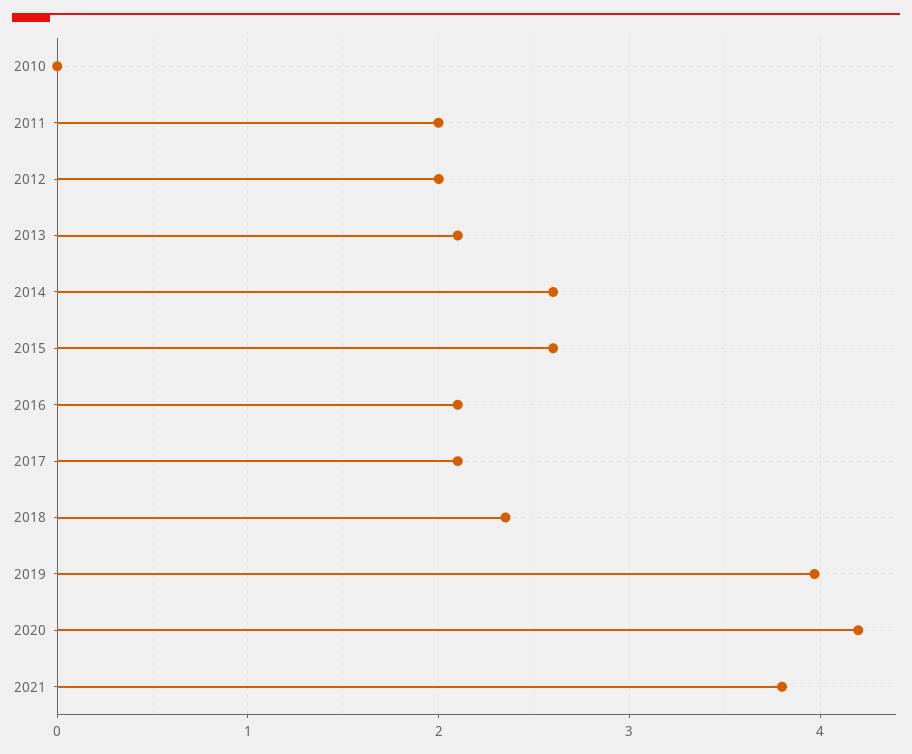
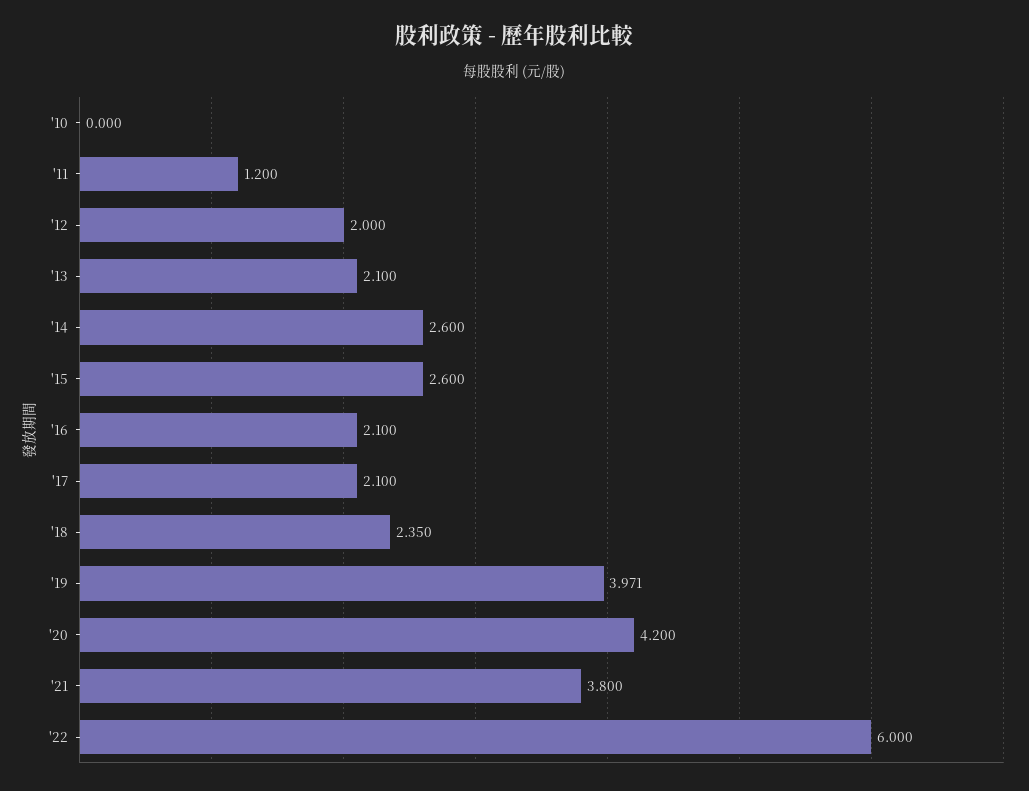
2011: 2 -> 1.2
'22: none -> 6

